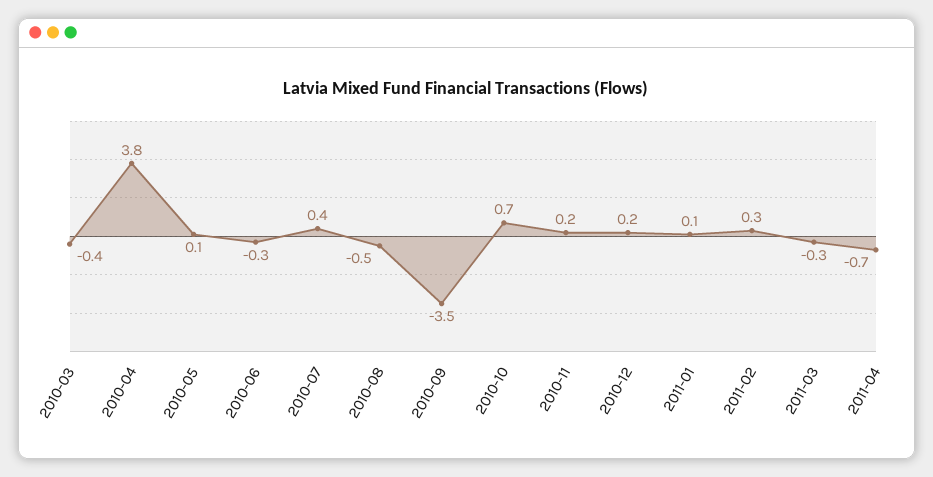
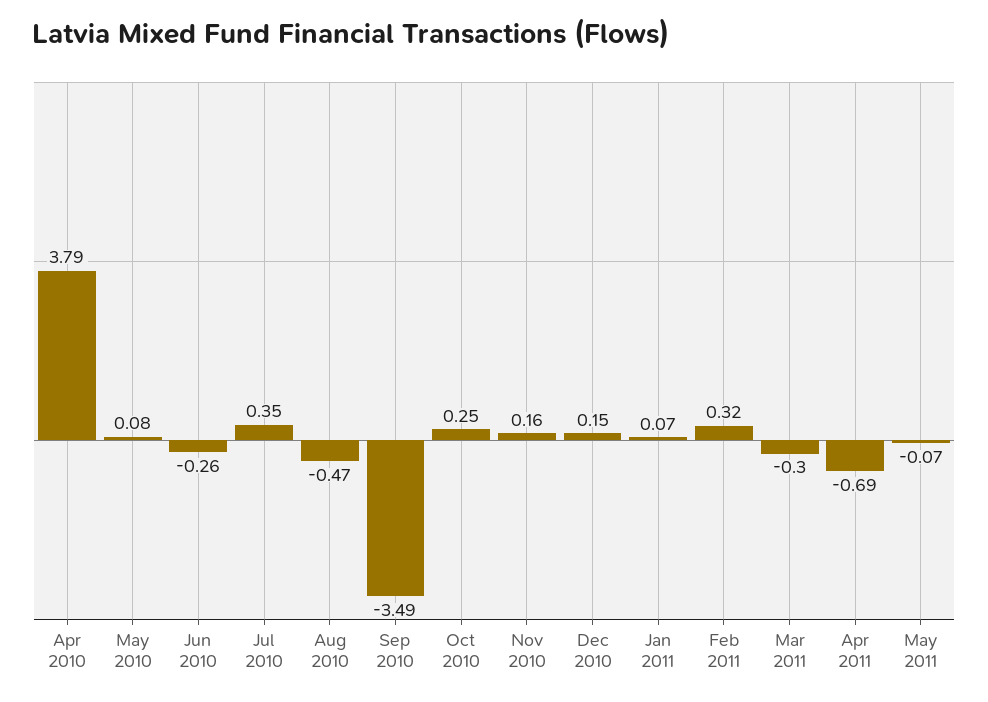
2010-03: -0.4 -> none
2010-10: 0.7 -> 0.25
May 2011: none -> -0.07

